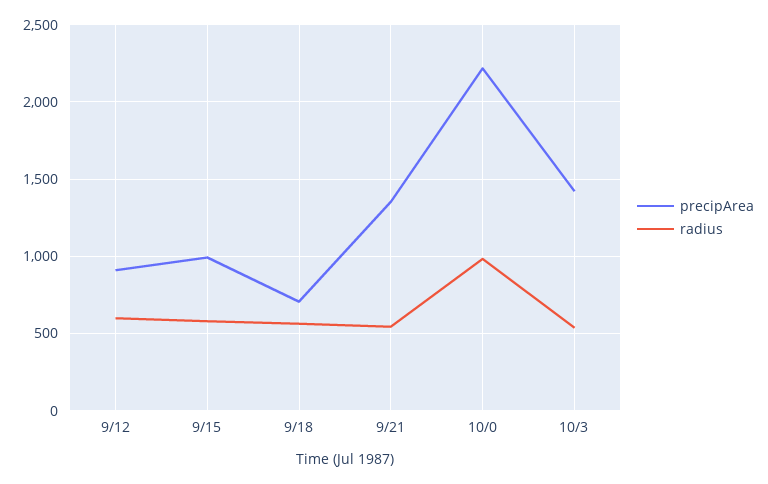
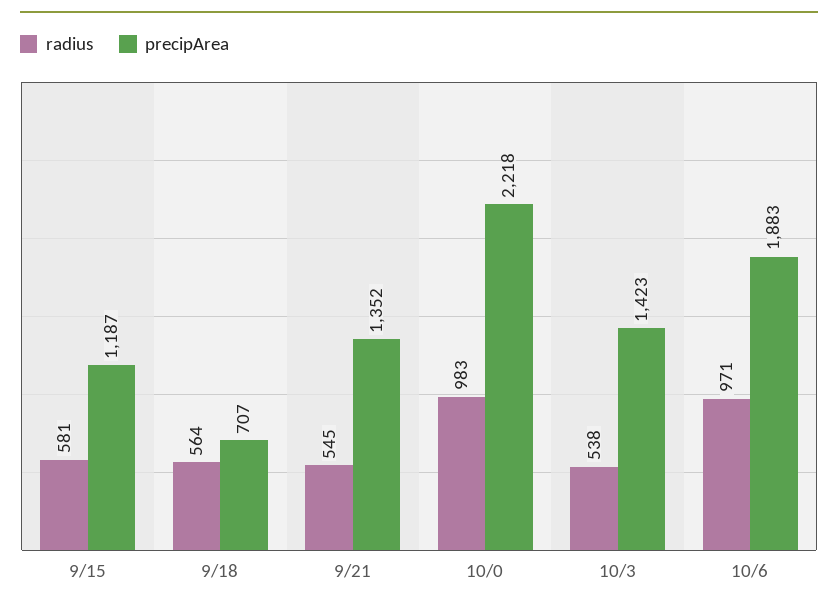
precipArea, 9/12: 900 -> none
radius, 9/12: 600 -> none
precipArea, 9/15: 1000 -> 1187
radius, 10/6: none -> 971
precipArea, 10/6: none -> 1883

